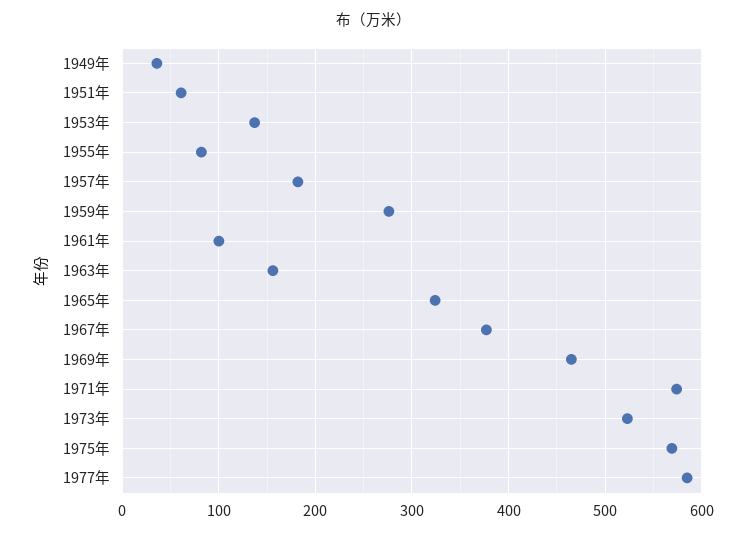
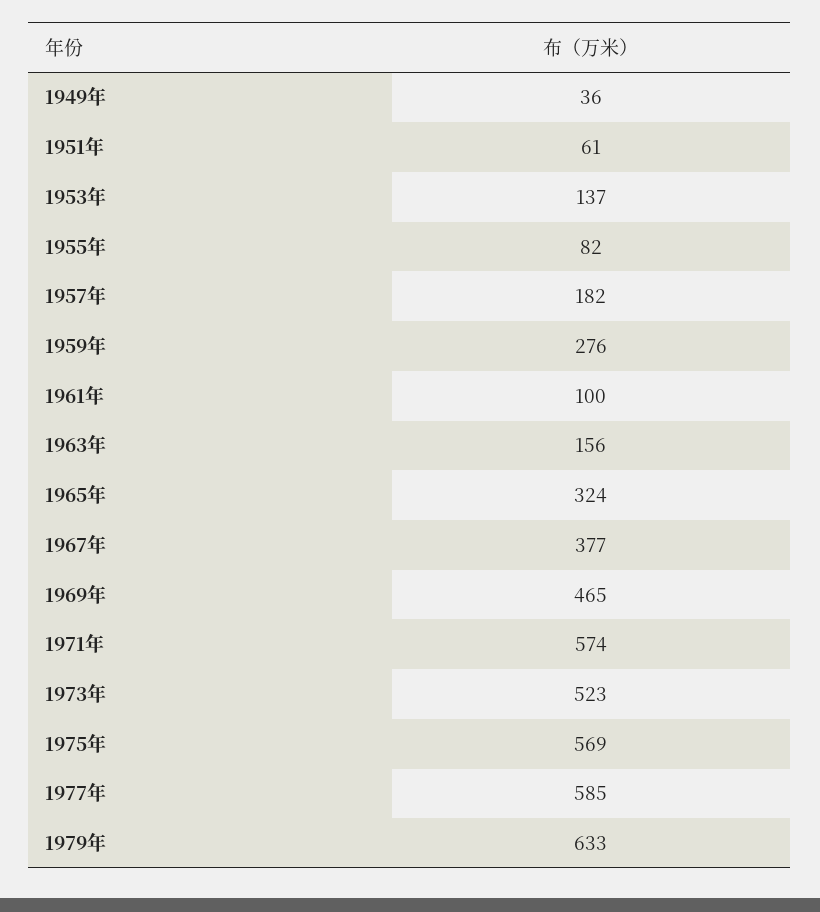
1979年: none -> 633

